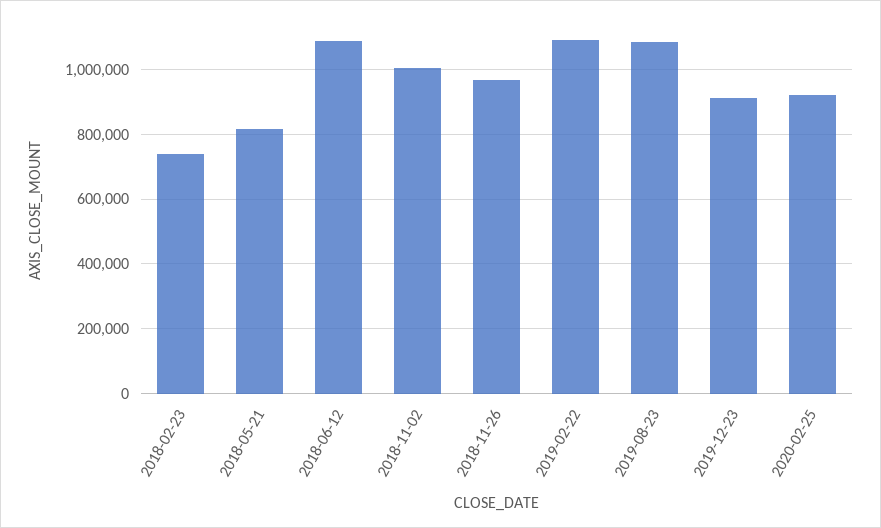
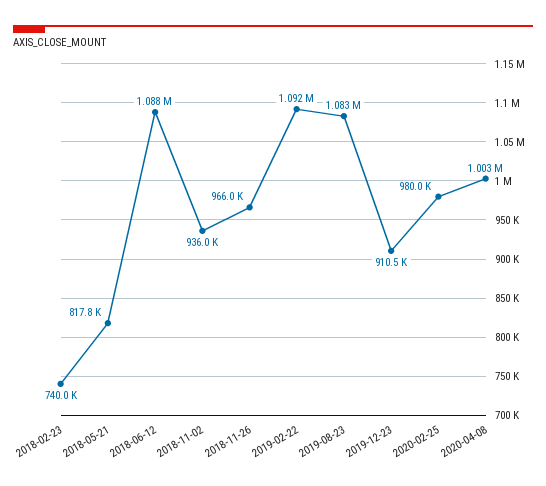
2018-11-02: 1000000 -> 936000
2020-02-25: 920000 -> 980000
2020-04-08: none -> 1003000

